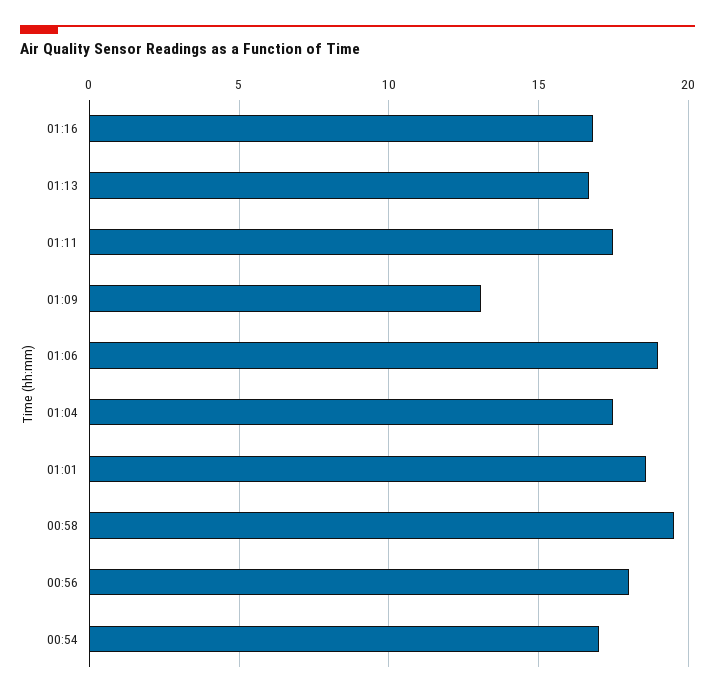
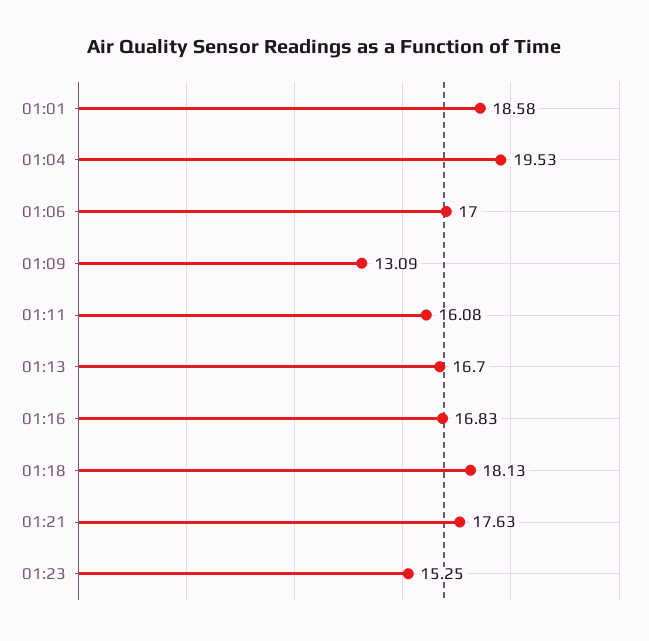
01:11: 17.5 -> 16.08
01:06: 19 -> 17
01:04: 17.5 -> 19.53
00:58: 19.5 -> none
00:56: 18 -> none
00:54: 17 -> none
01:18: none -> 18.13
01:21: none -> 17.63
01:23: none -> 15.25

